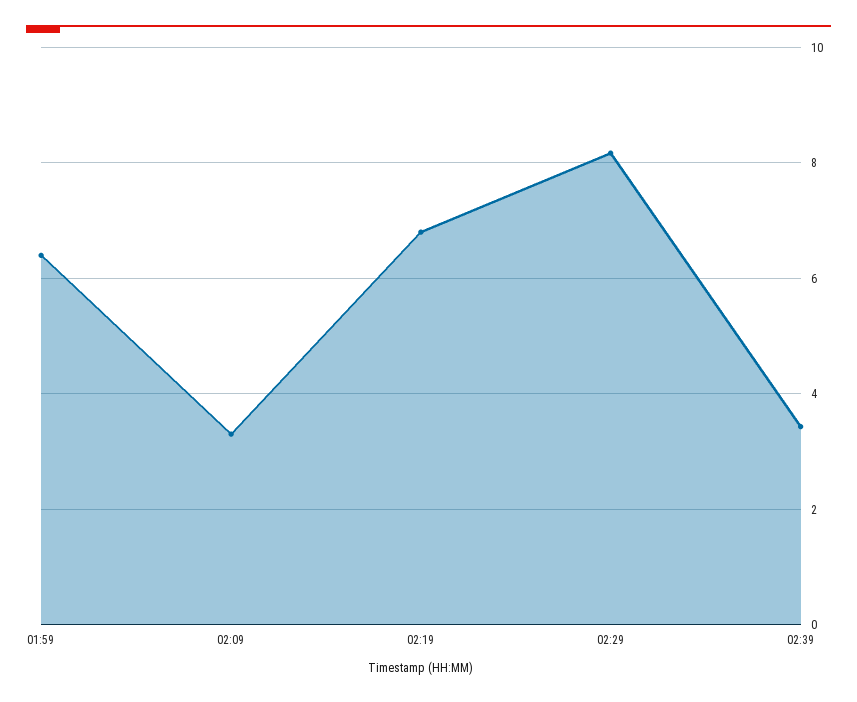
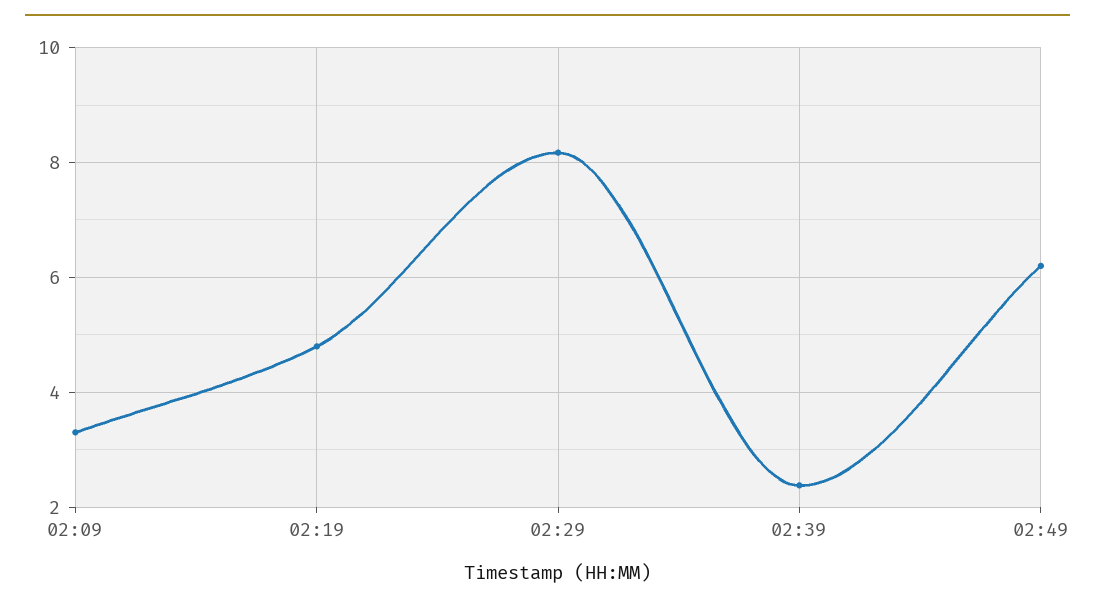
01:59: 6.4 -> none
02:19: 6.8 -> 4.8
02:39: 3.4 -> 2.4
02:49: none -> 6.2

